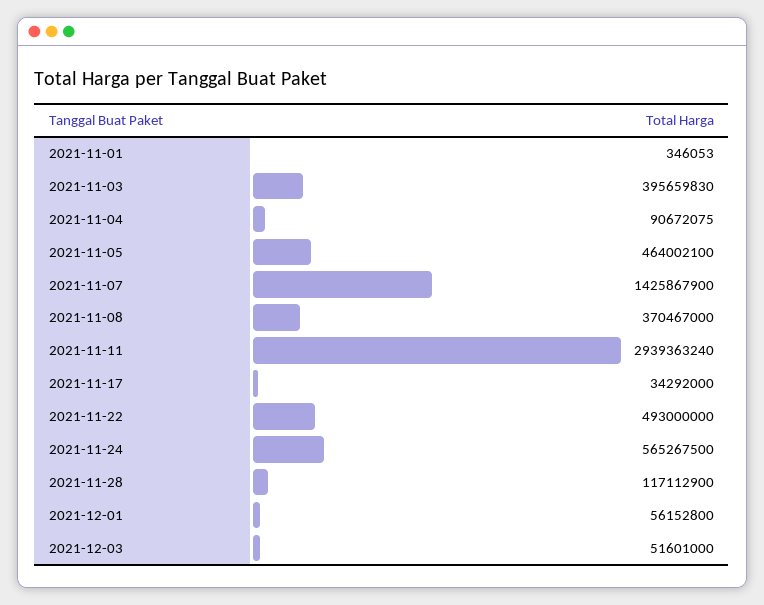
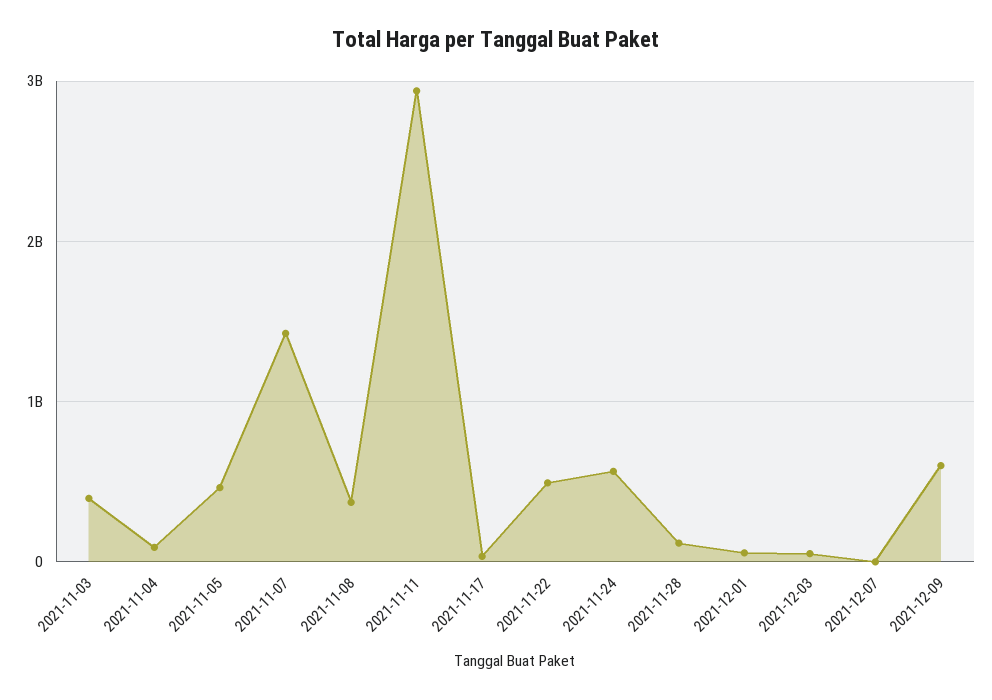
2021-11-01: 346053 -> none
2021-12-07: none -> 0
2021-12-09: none -> 600000000

